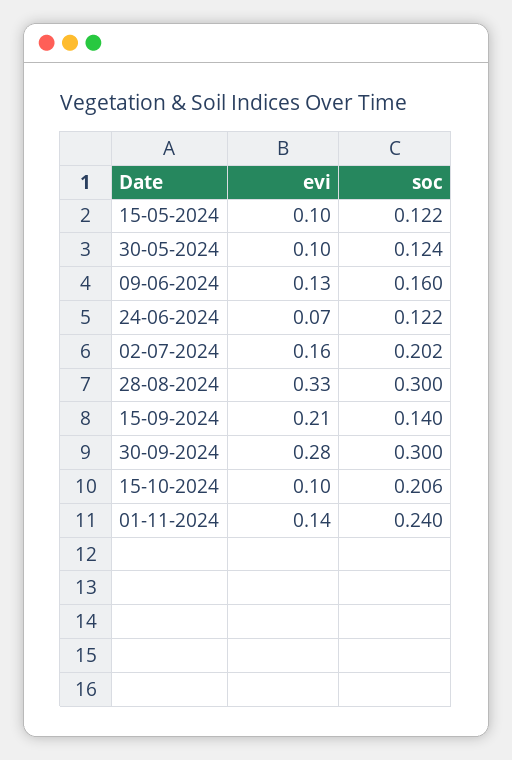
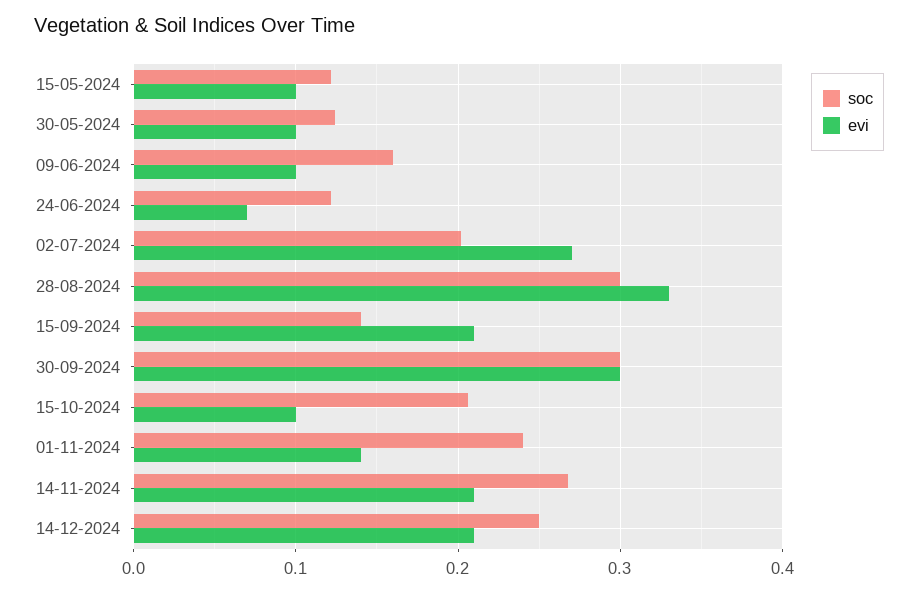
evi, 09-06-2024: 0.13 -> 0.1
evi, 02-07-2024: 0.16 -> 0.27
evi, 30-09-2024: 0.28 -> 0.3
soc, 14-11-2024: none -> 0.27
evi, 14-11-2024: none -> 0.21
soc, 14-12-2024: none -> 0.25
evi, 14-12-2024: none -> 0.21

